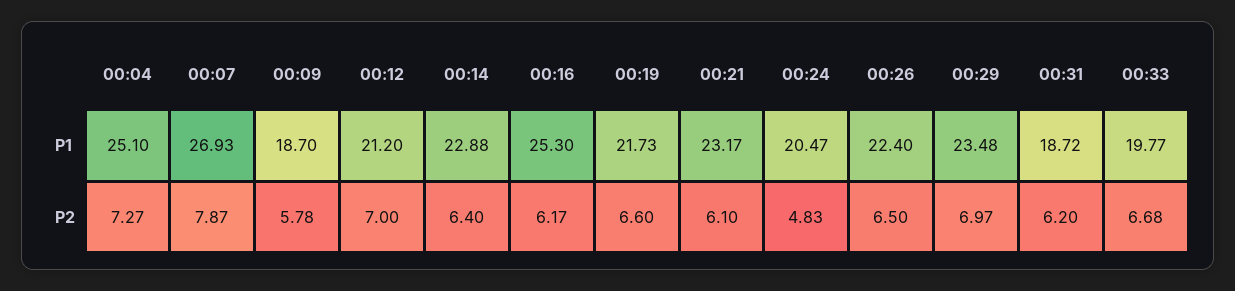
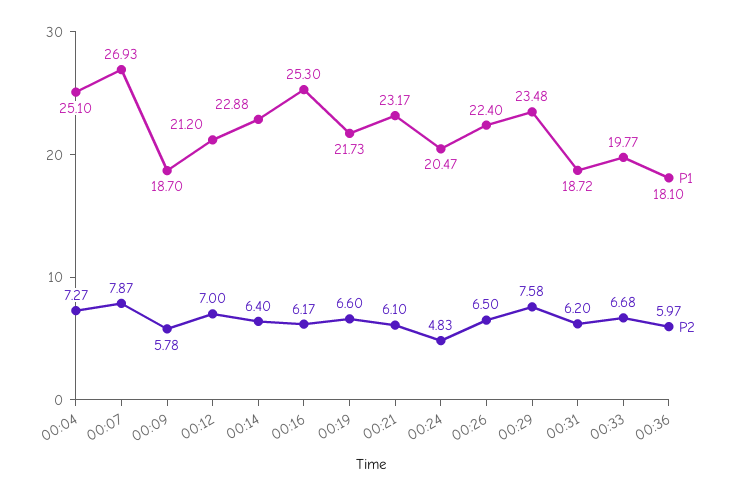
P2, 00:29: 6.97 -> 7.58
P1, 00:36: none -> 18.1
P2, 00:36: none -> 5.97

